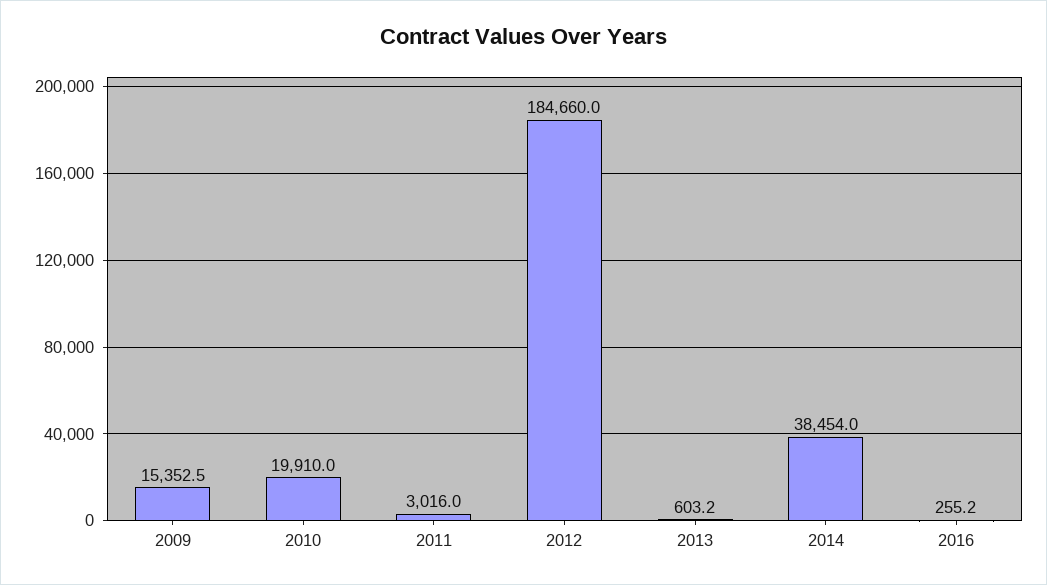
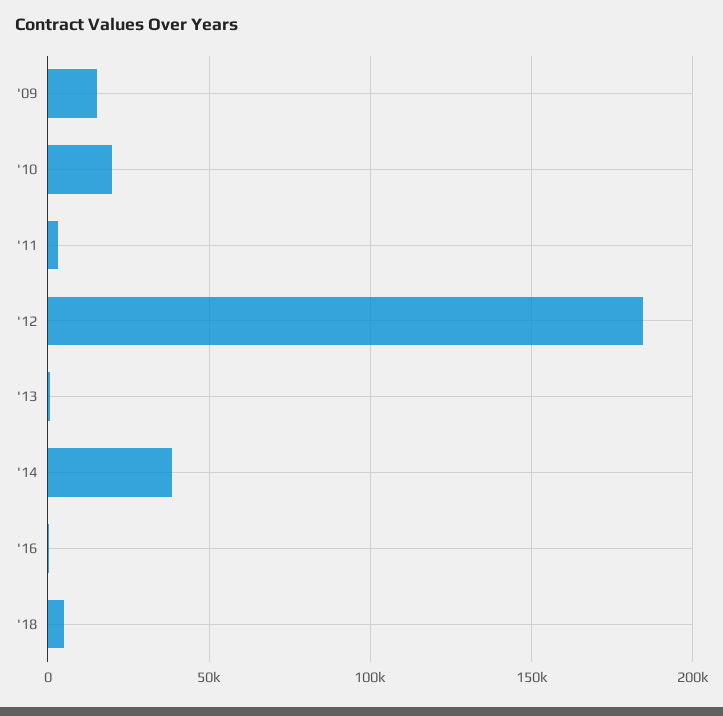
'18: none -> 5000

